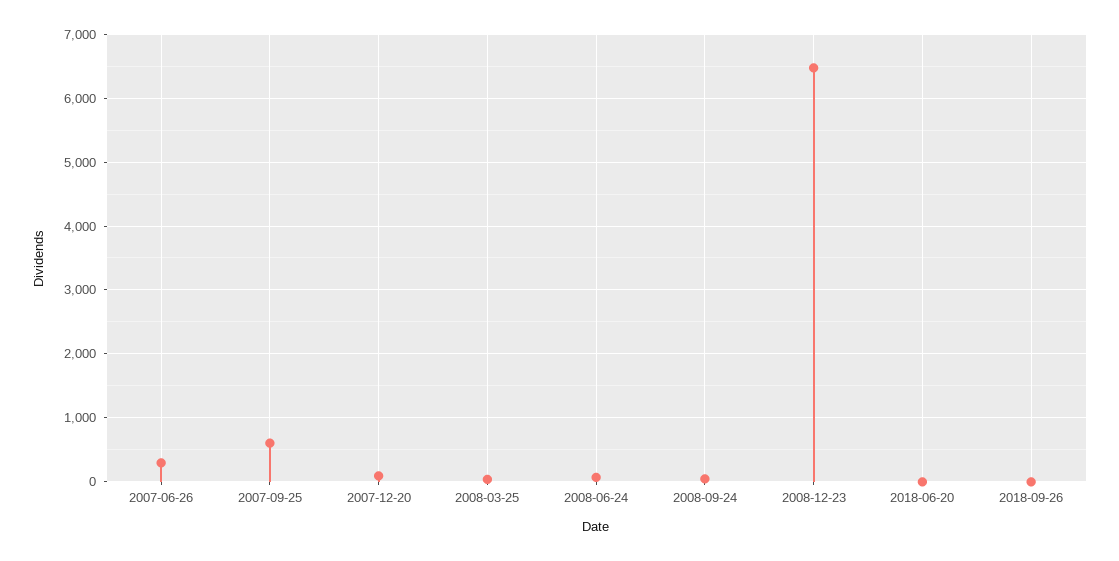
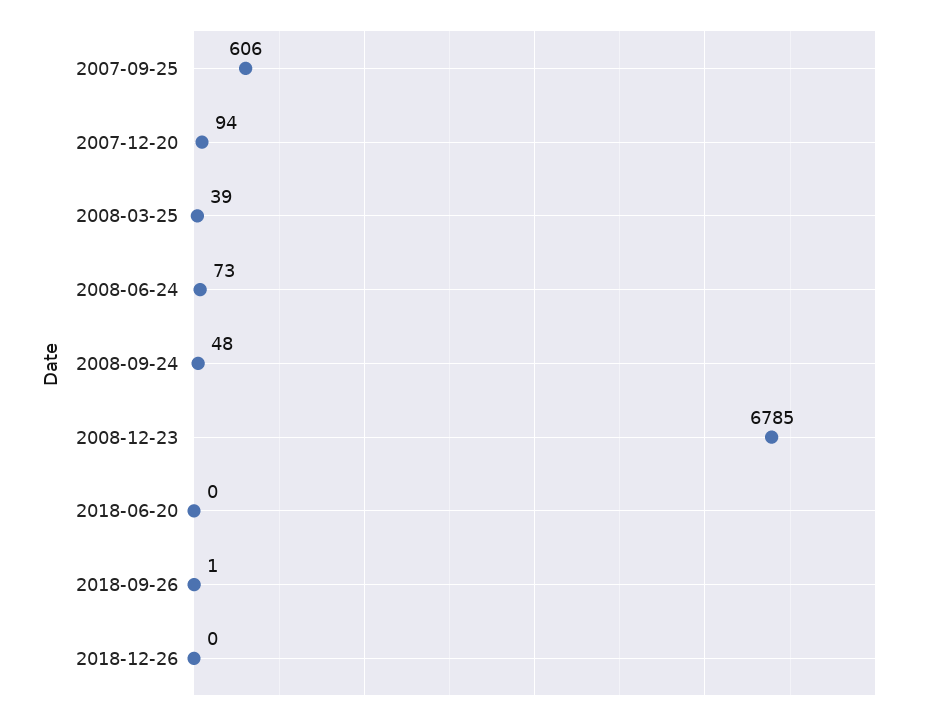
2007-06-26: 300 -> none
2008-12-23: 6500 -> 6785
2018-12-26: none -> 0

